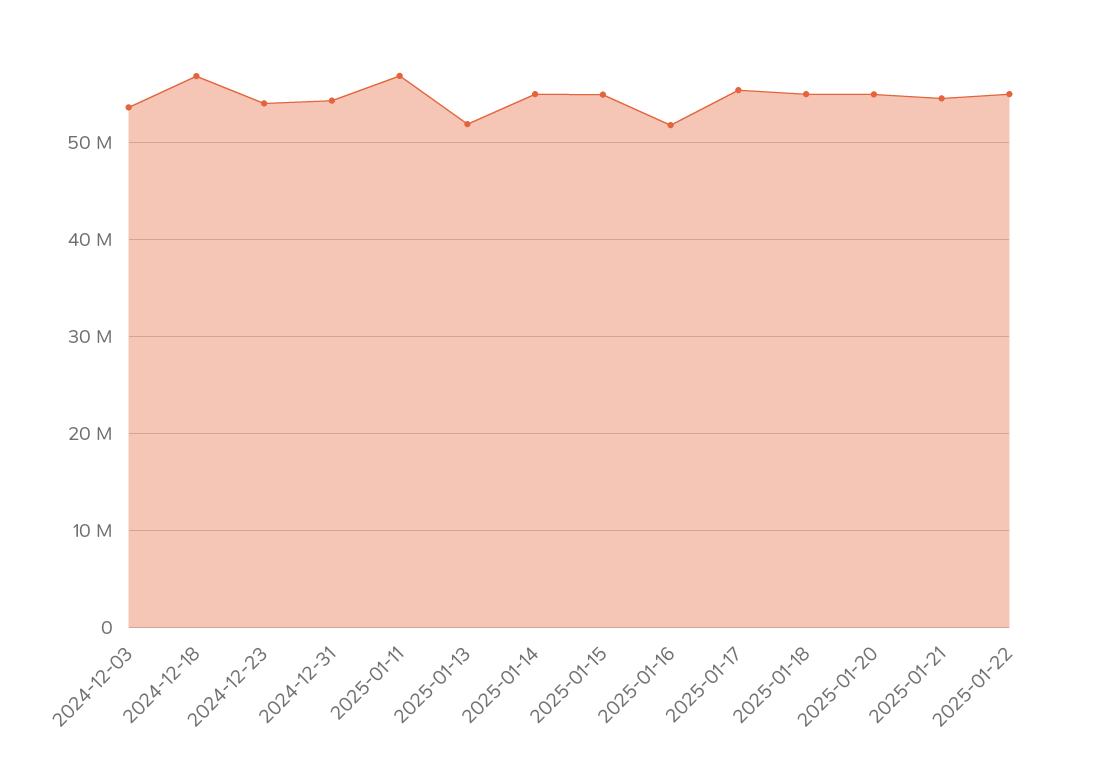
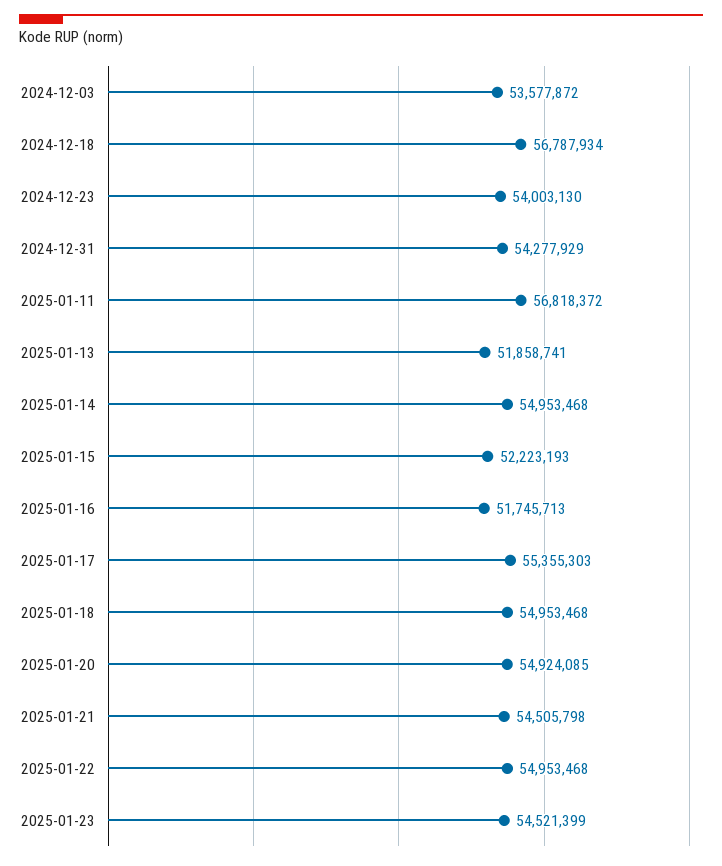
2025-01-15: 55000000 -> 52223193
2025-01-23: none -> 54521399

